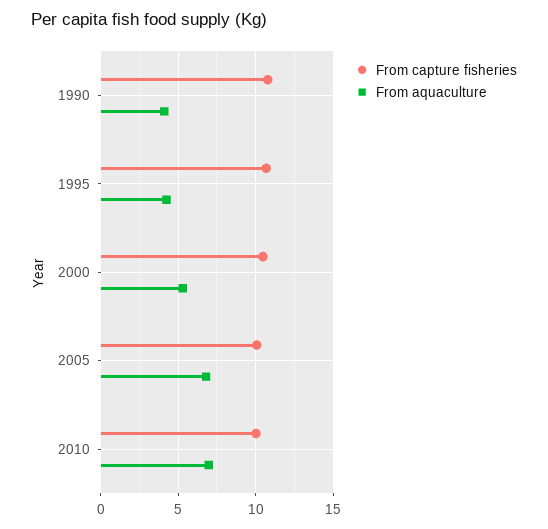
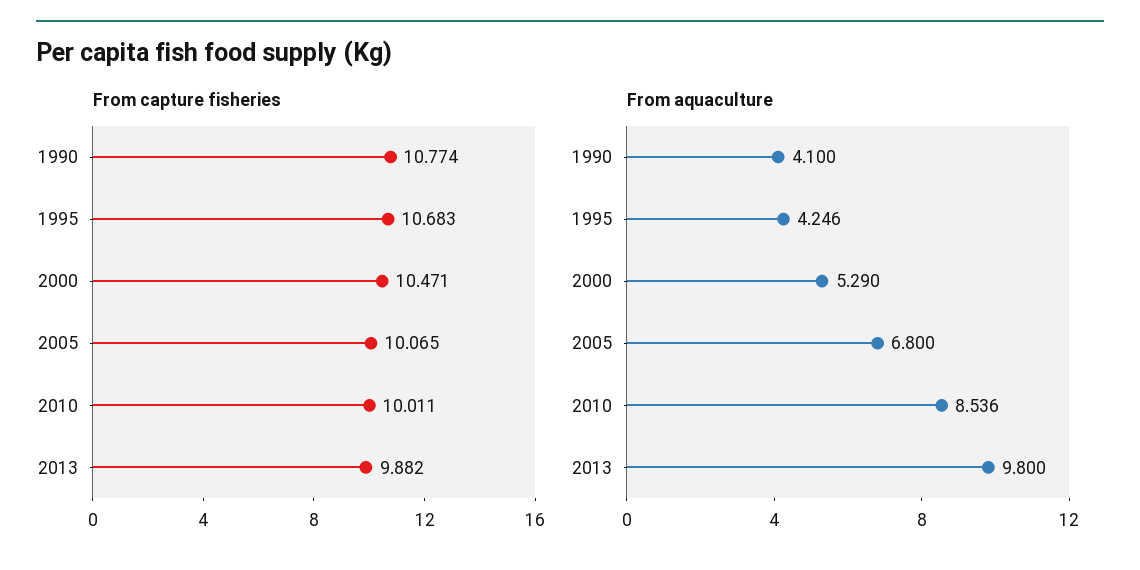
From aquaculture, 2010: 7 -> 8.536
From capture fisheries, 2013: none -> 9.882
From aquaculture, 2013: none -> 9.8

